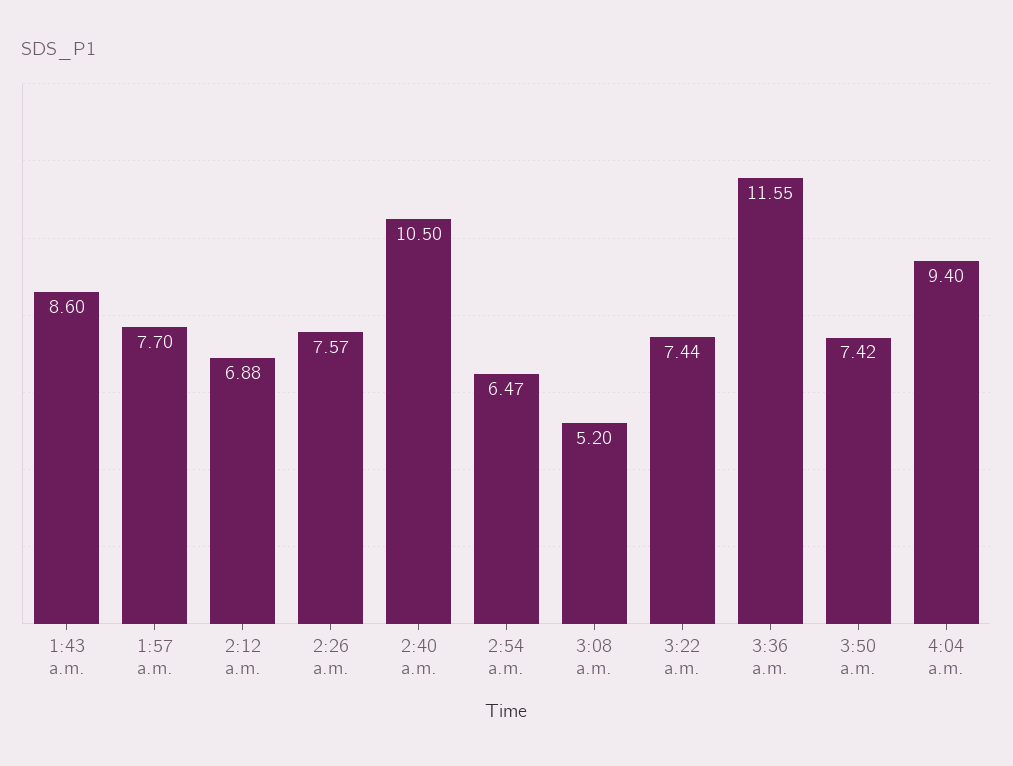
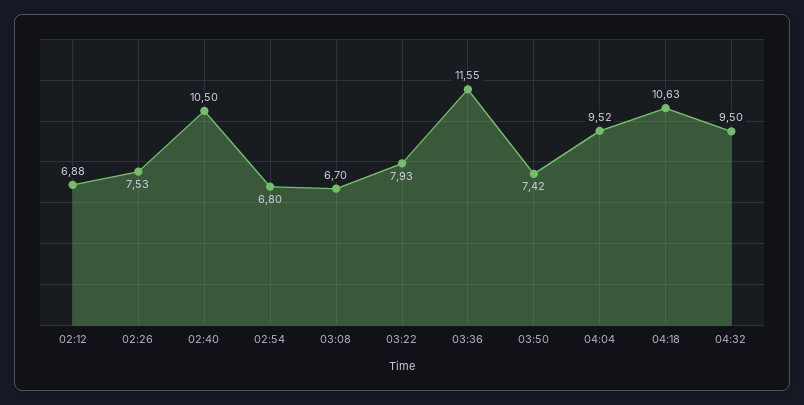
1:43 a.m.: 8.6 -> none
1:57 a.m.: 7.7 -> none
2:26 a.m.: 7.57 -> 7.53
2:54 a.m.: 6.47 -> 6.8
3:08 a.m.: 5.2 -> 6.7
3:22 a.m.: 7.44 -> 7.93
4:04 a.m.: 9.4 -> 9.52
04:18: none -> 10.63
04:32: none -> 9.5

